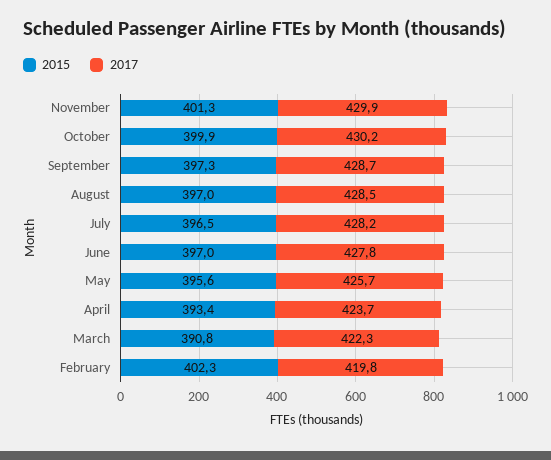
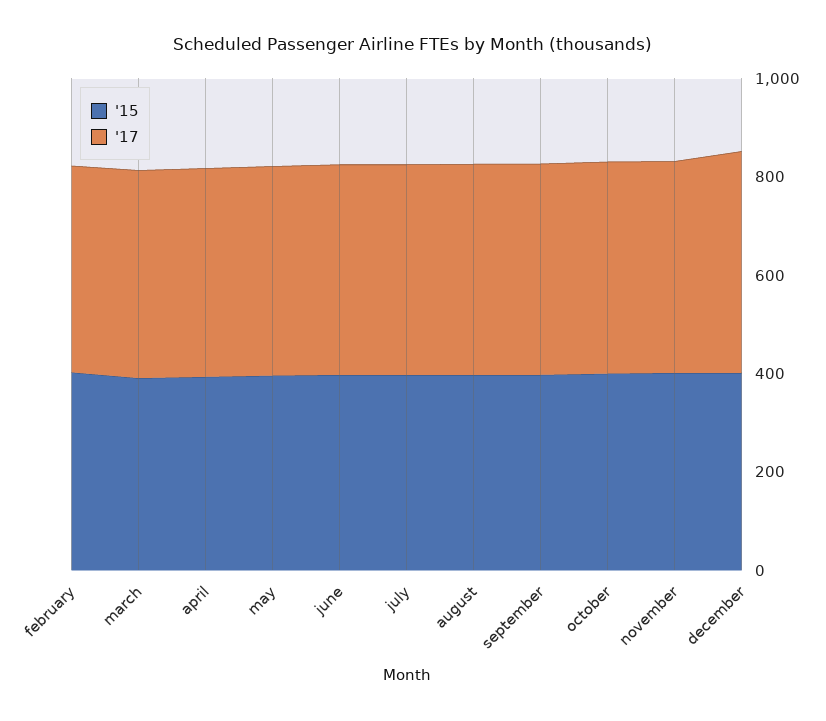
2015, december: none -> 400
2017, december: none -> 450

